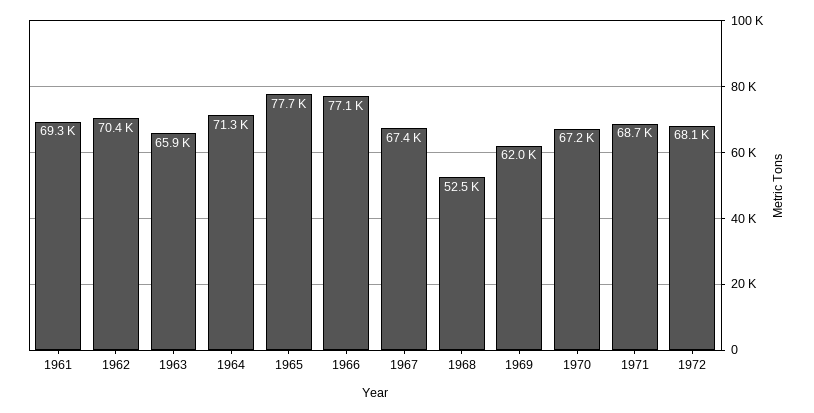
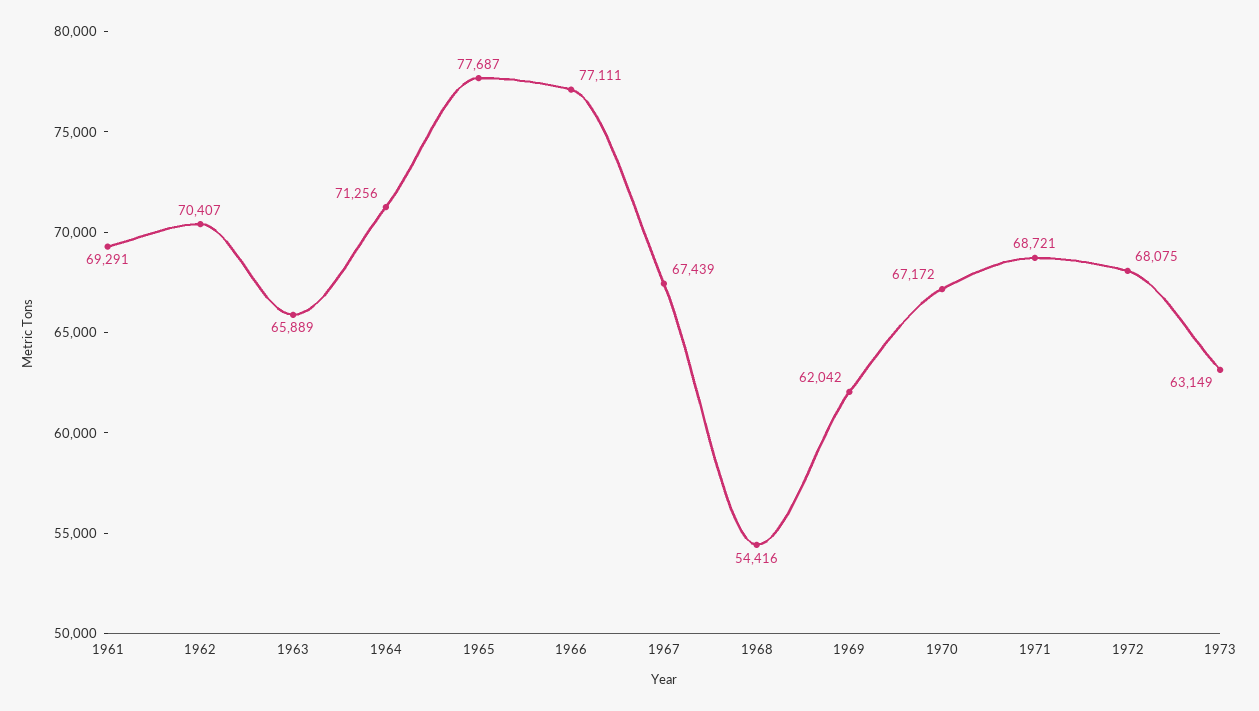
1968: 52500 -> 54416
1973: none -> 63149

